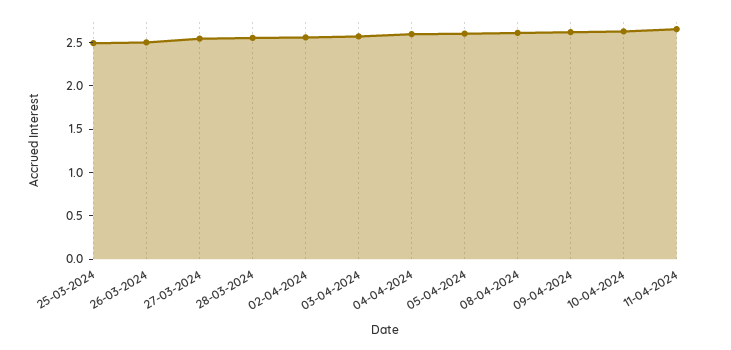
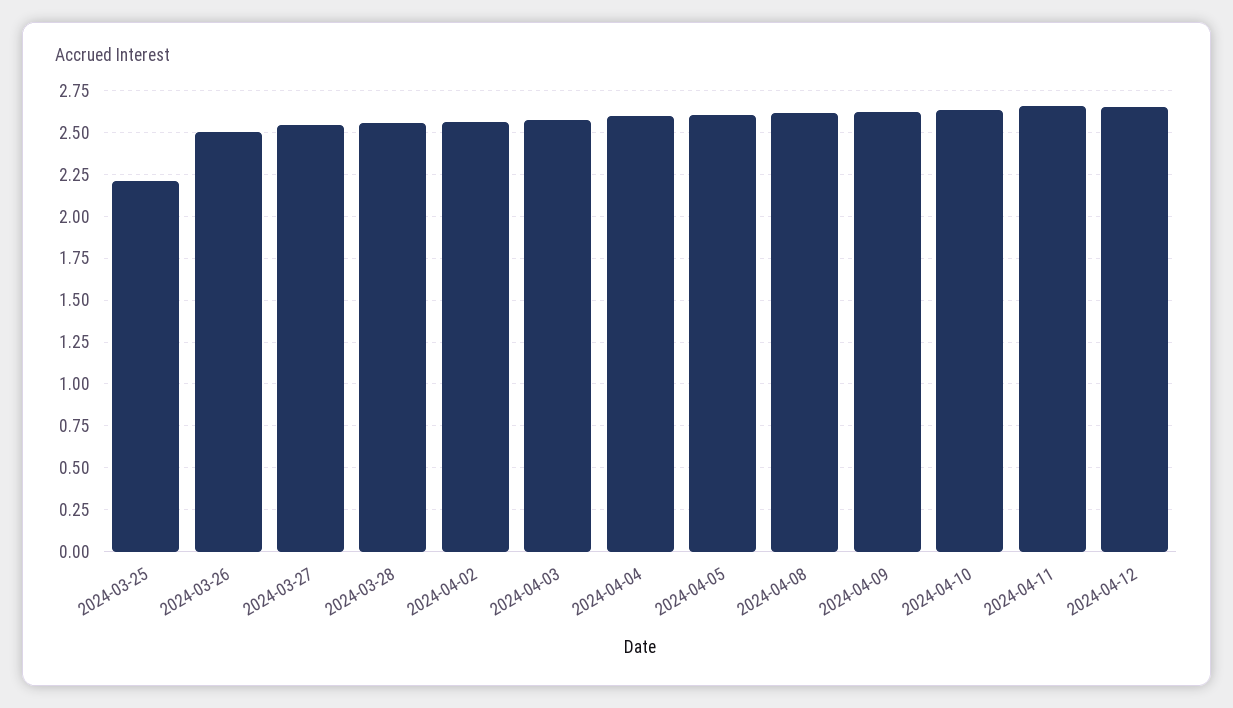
25-03-2024: 2.5 -> 2.2
2024-04-12: none -> 2.65

